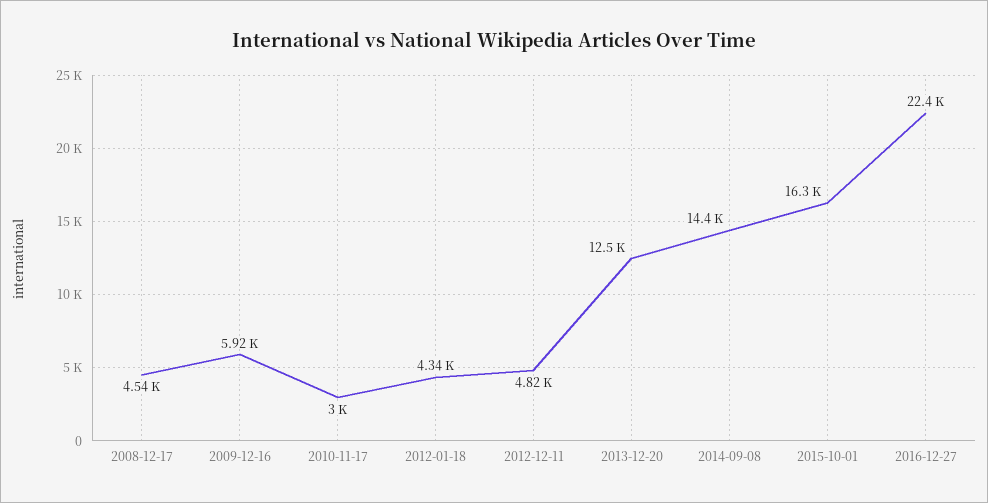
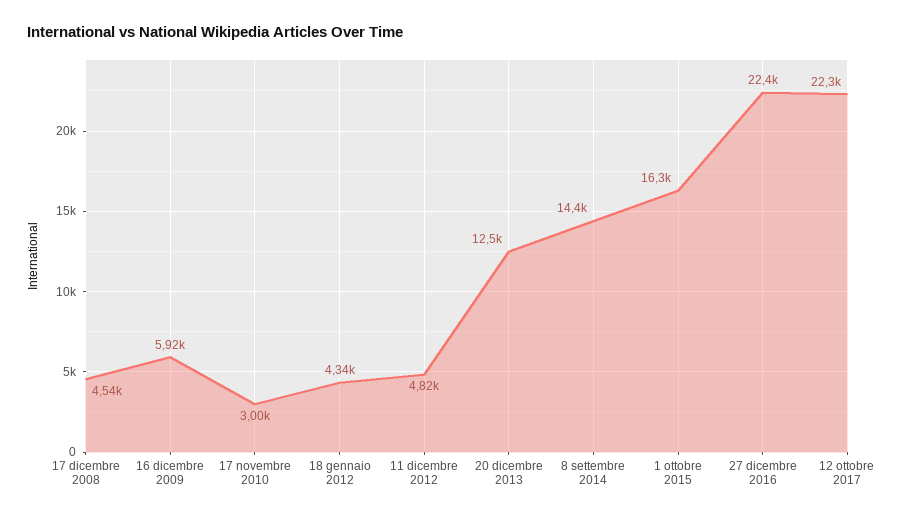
12 ottobre 2017: none -> 22300

